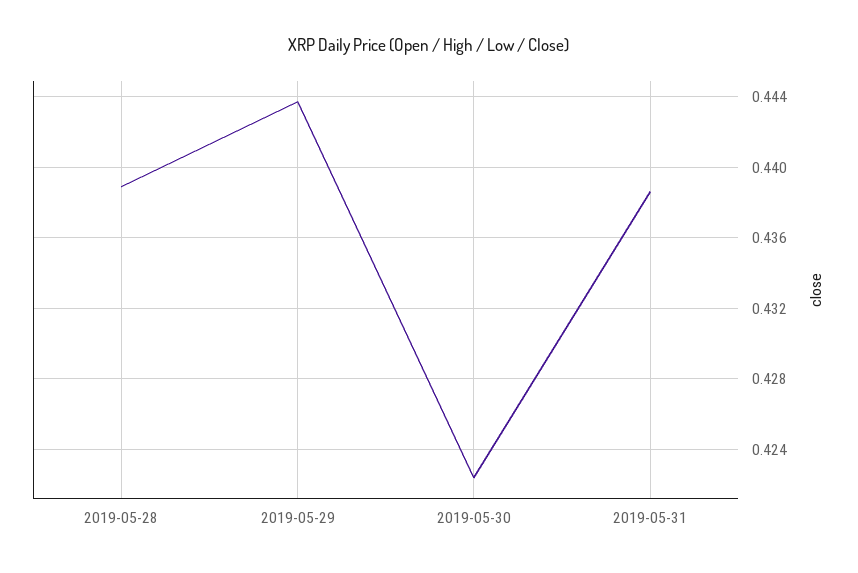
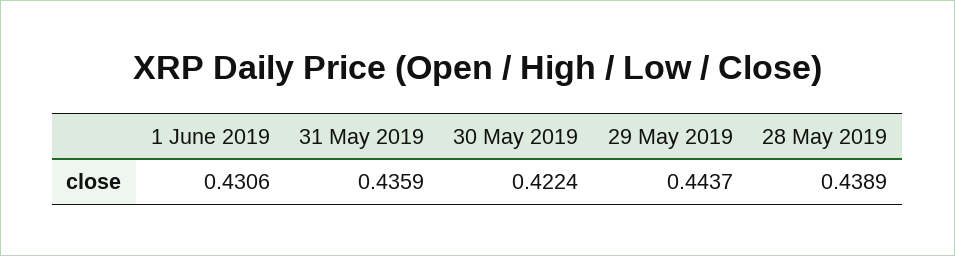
2019-05-31: 0.4385 -> 0.4359
1 June 2019: none -> 0.4306

